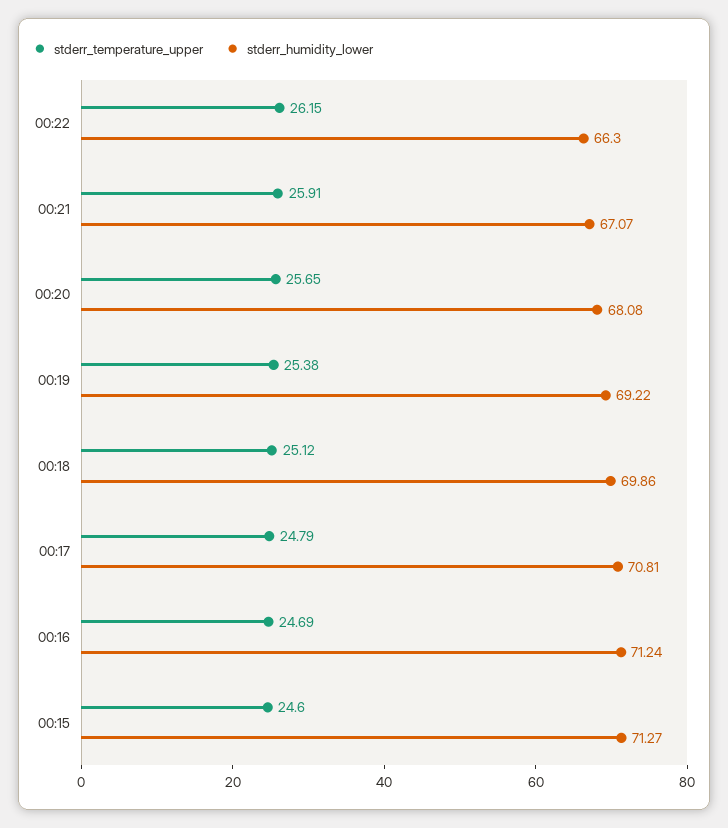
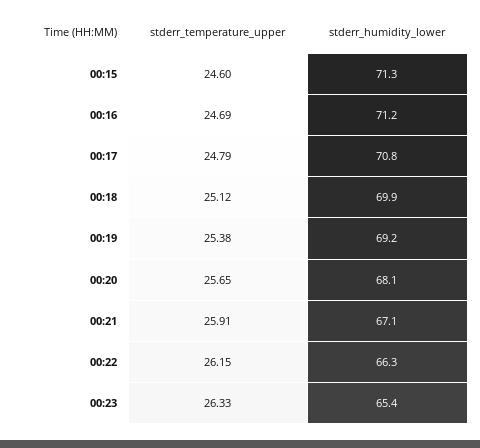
stderr_temperature_upper, 00:23: none -> 26.33
stderr_humidity_lower, 00:23: none -> 65.4

